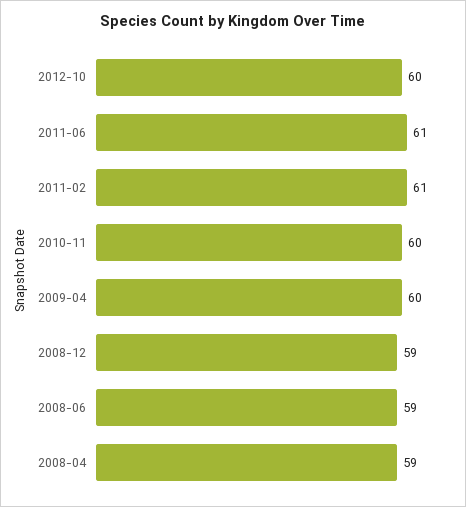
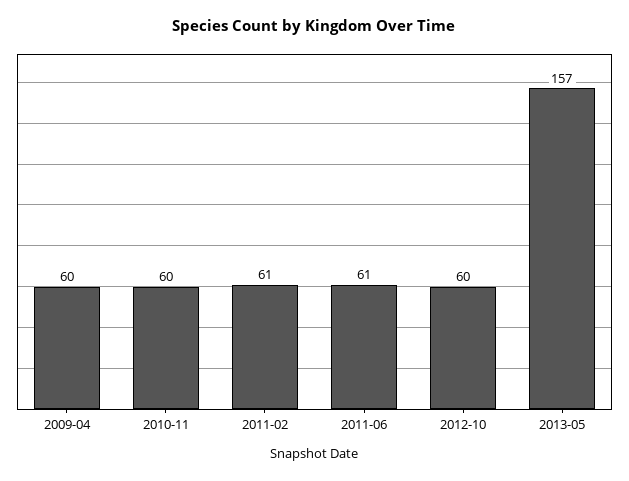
2008-12: 59 -> none
2008-06: 59 -> none
2008-04: 59 -> none
2013-05: none -> 157

